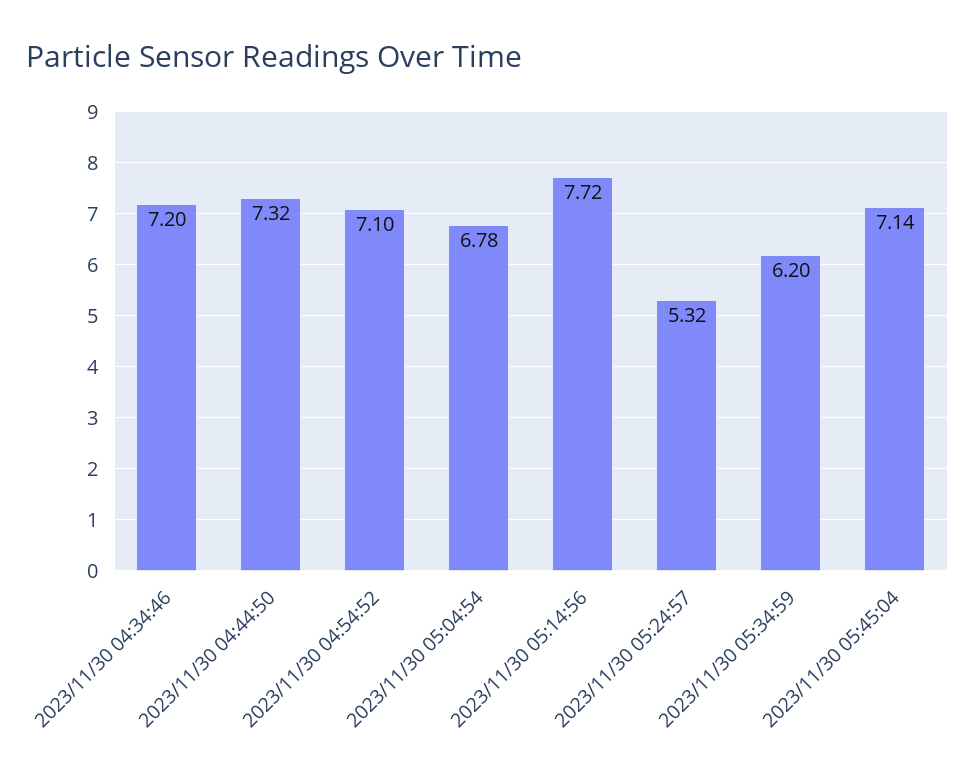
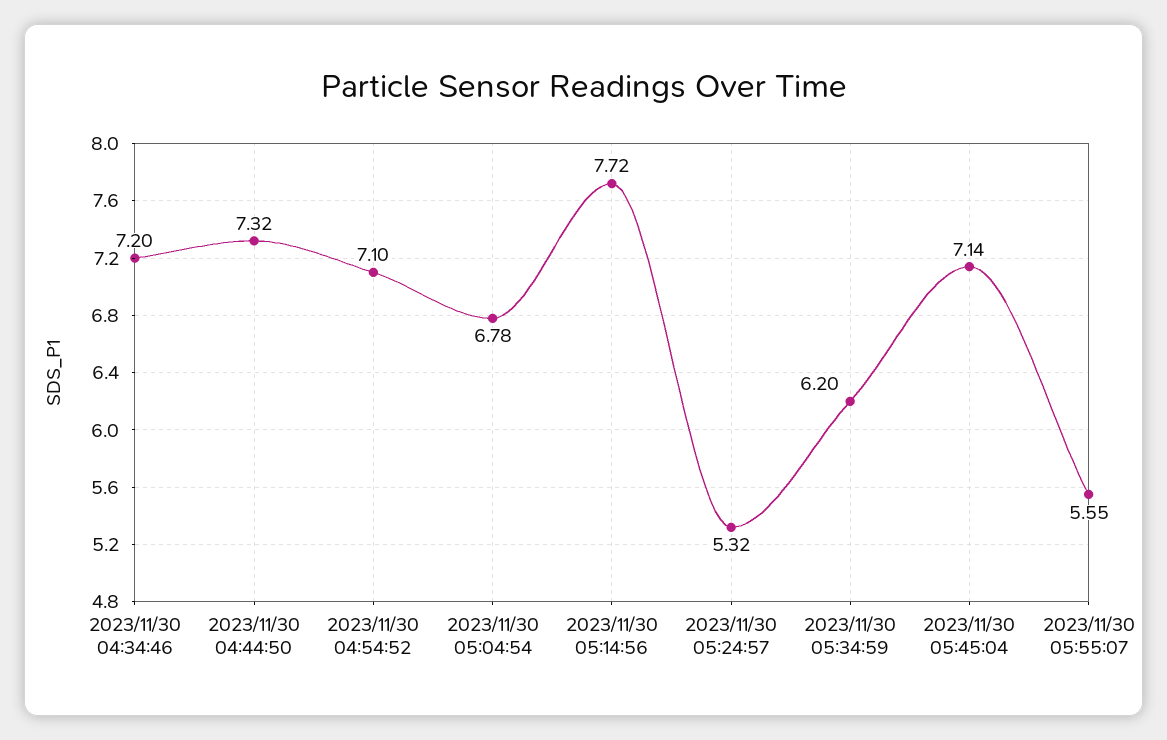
2023/11/30 05:55:07: none -> 5.55

